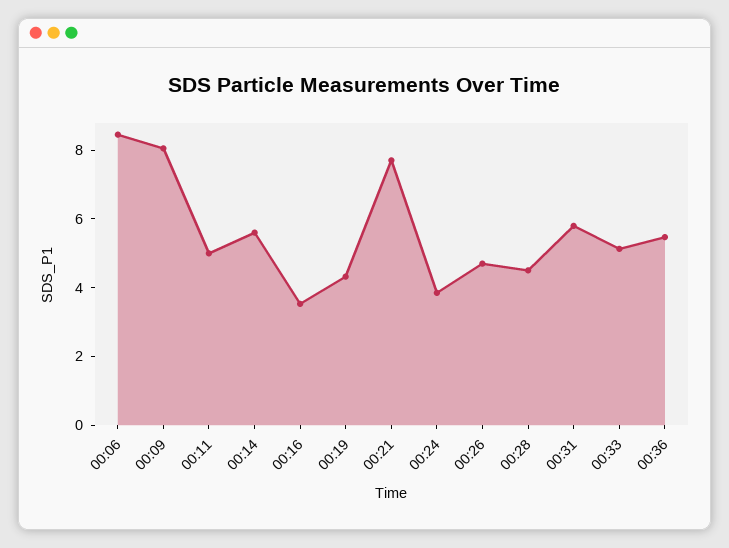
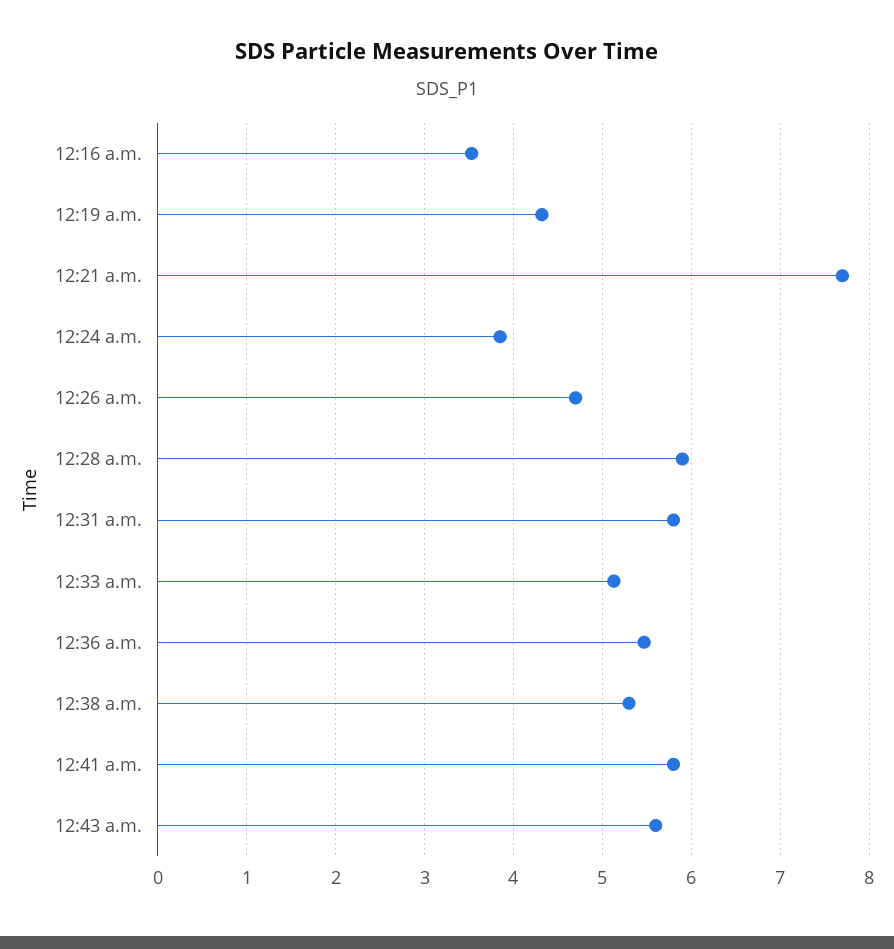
00:06: 8.5 -> none
00:09: 8 -> none
00:11: 5 -> none
00:14: 5.5 -> none
00:28: 4.5 -> 5.9
12:38 a.m.: none -> 5.3
12:41 a.m.: none -> 5.8
12:43 a.m.: none -> 5.6

